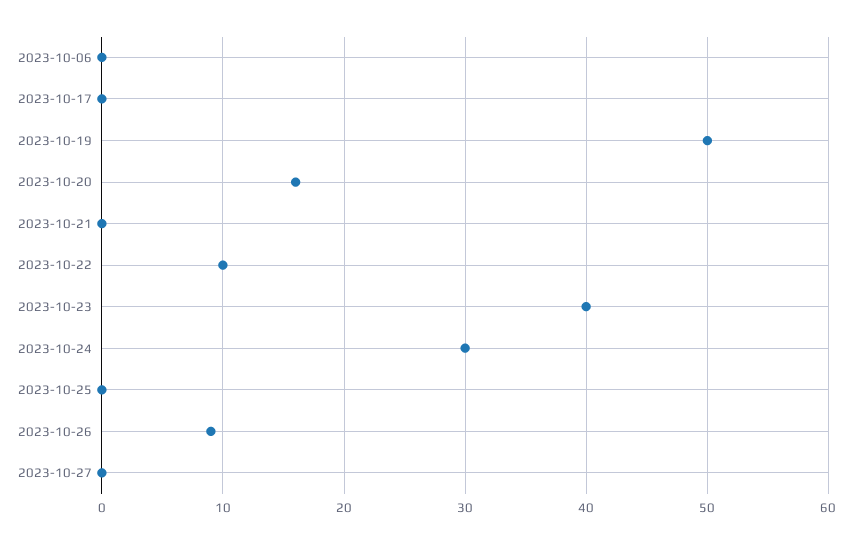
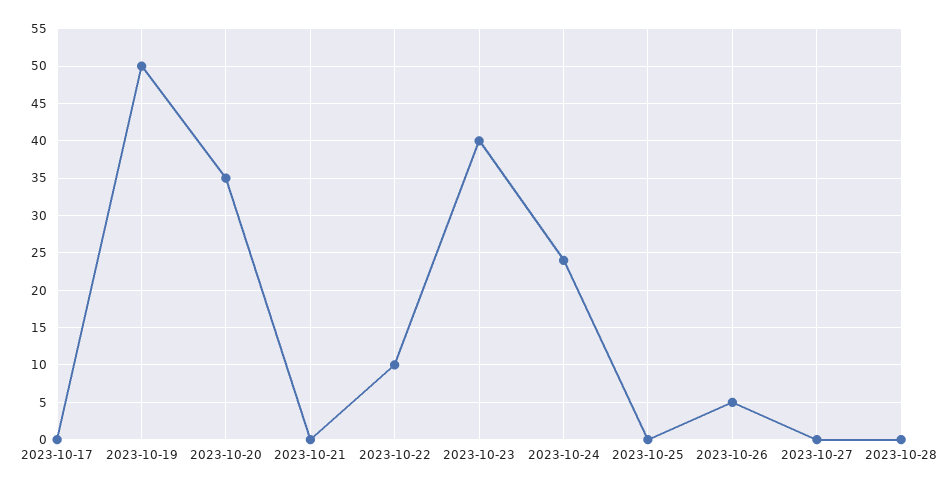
2023-10-06: 0 -> none
2023-10-20: 16 -> 35
2023-10-24: 30 -> 24
2023-10-26: 9 -> 5
2023-10-28: none -> 0

